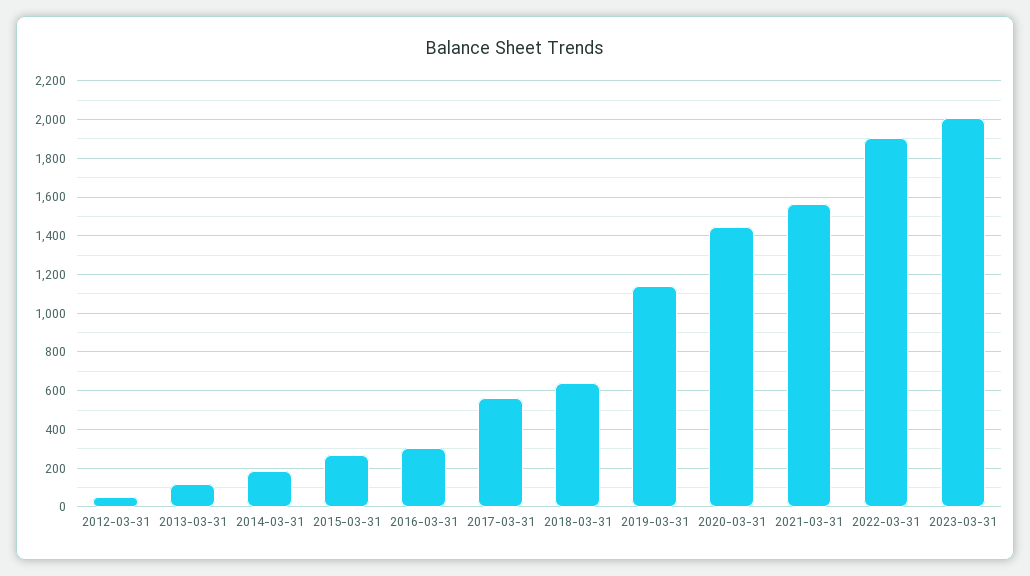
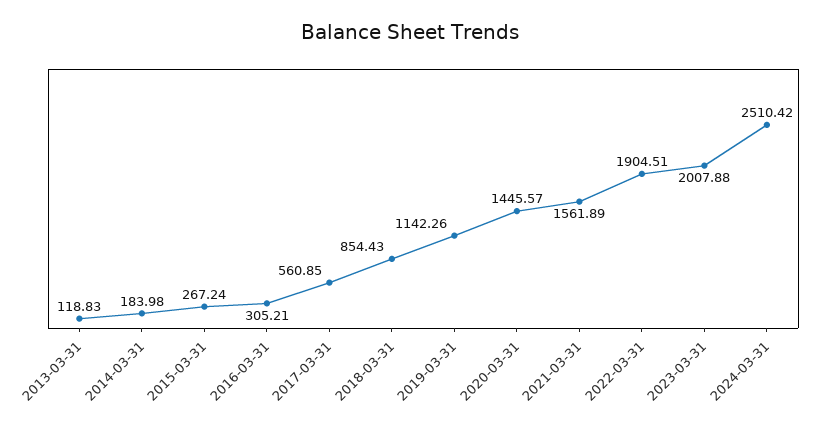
2012-03-31: 50 -> none
2018-03-31: 650 -> 854.43
2024-03-31: none -> 2510.42

